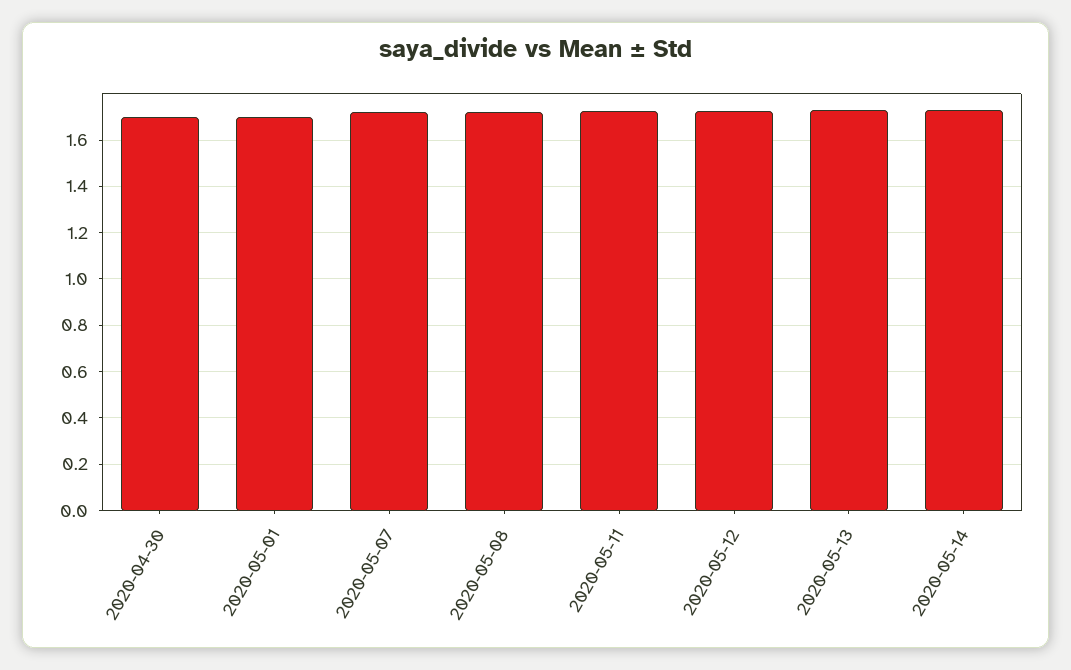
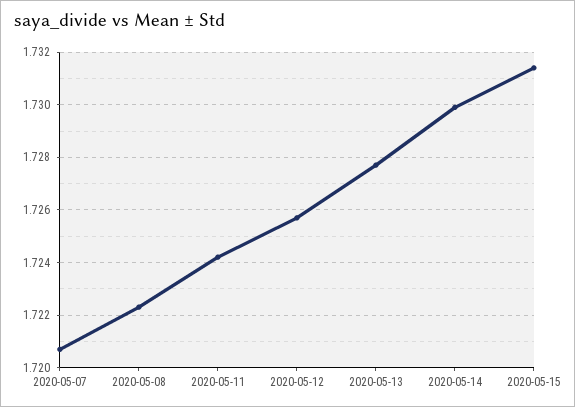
2020-04-30: 1.7 -> none
2020-05-01: 1.7 -> none
2020-05-15: none -> 1.7315

